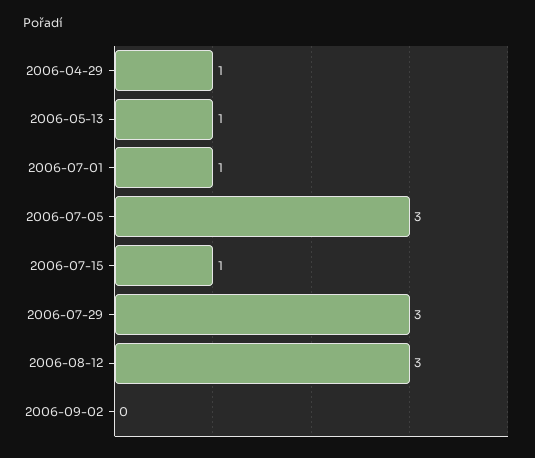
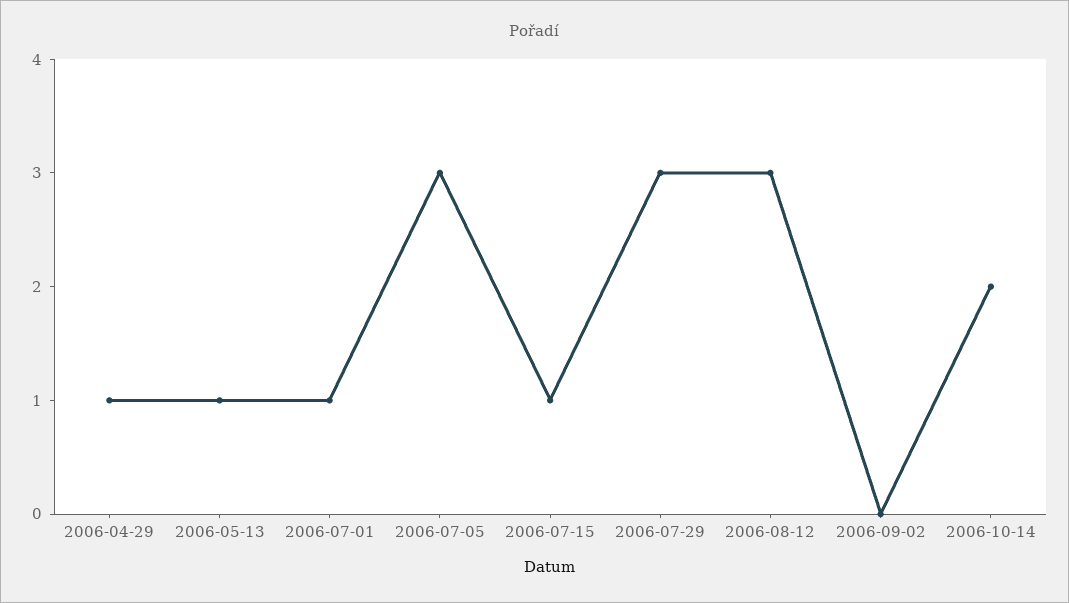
2006-10-14: none -> 2

